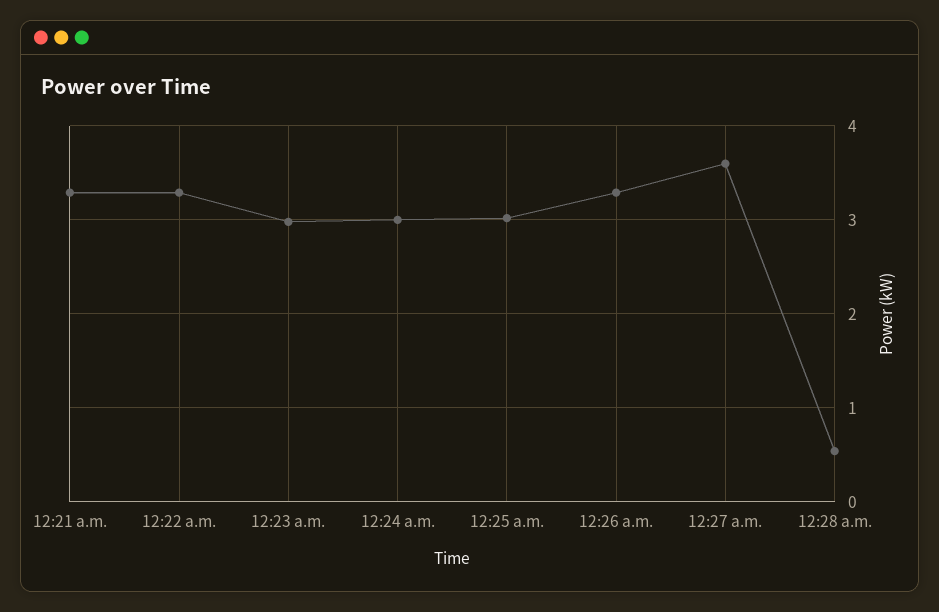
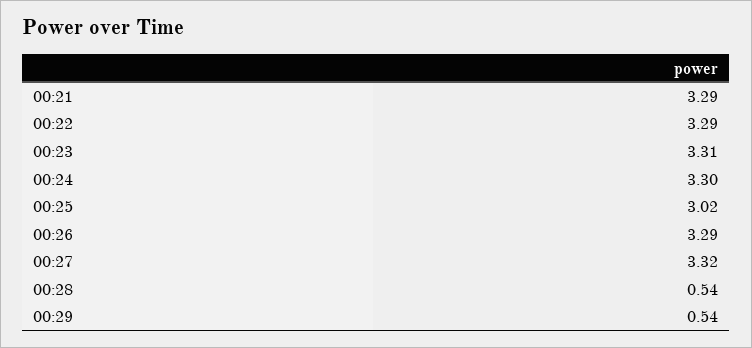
12:23 a.m.: 3 -> 3.31
12:24 a.m.: 3 -> 3.3
12:27 a.m.: 3.6 -> 3.32
00:29: none -> 0.54

